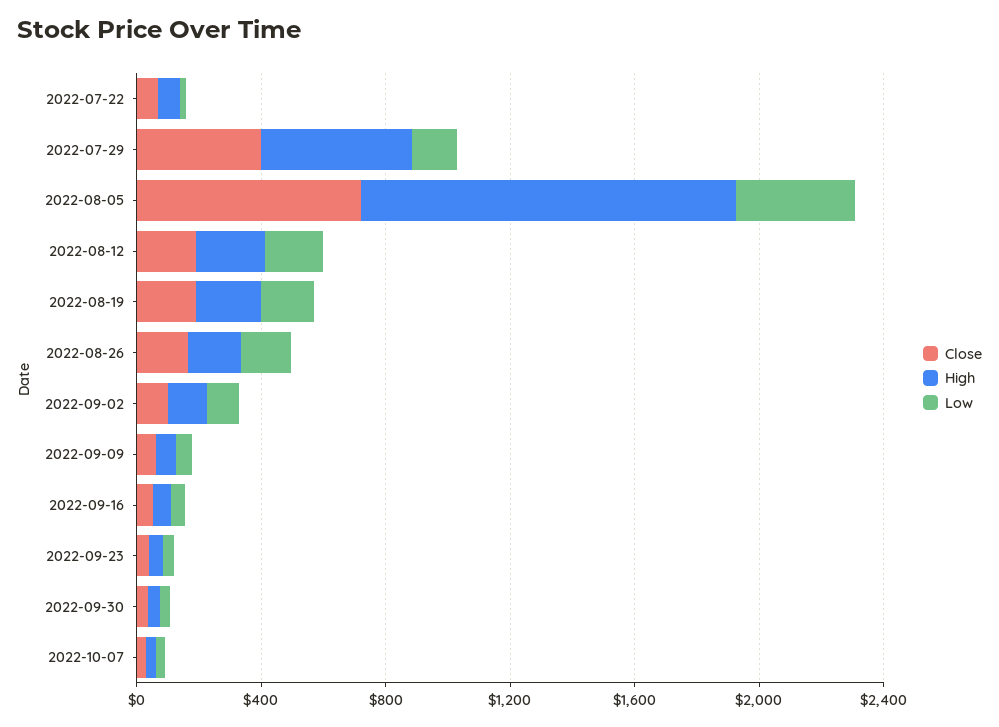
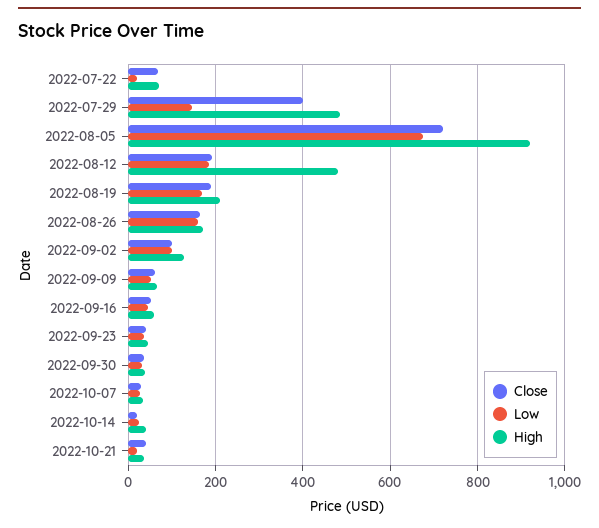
High, 2022-08-05: 1200 -> 920
Low, 2022-08-05: 400 -> 680
High, 2022-08-12: 200 -> 480
Close, 2022-10-14: none -> 20
Low, 2022-10-14: none -> 20
High, 2022-10-14: none -> 40
Close, 2022-10-21: none -> 40
Low, 2022-10-21: none -> 20
High, 2022-10-21: none -> 40

